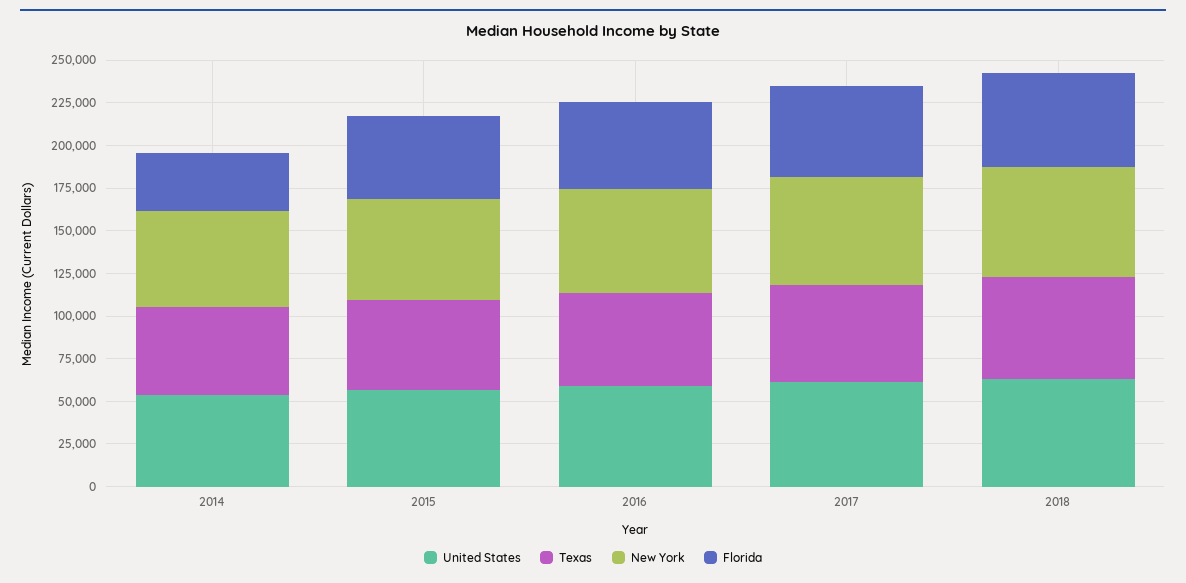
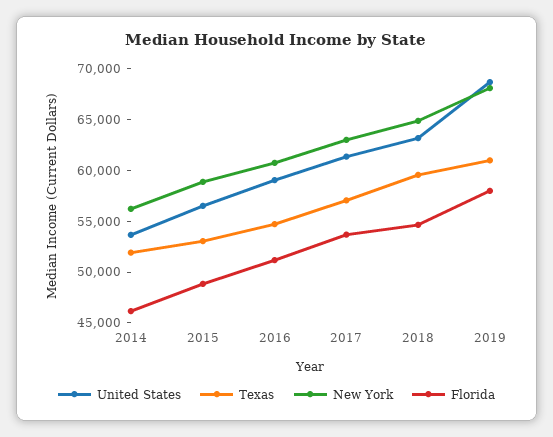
Florida, 2014: 35000 -> 46000
United States, 2019: none -> 69000
Texas, 2019: none -> 61000
New York, 2019: none -> 68000
Florida, 2019: none -> 58000

